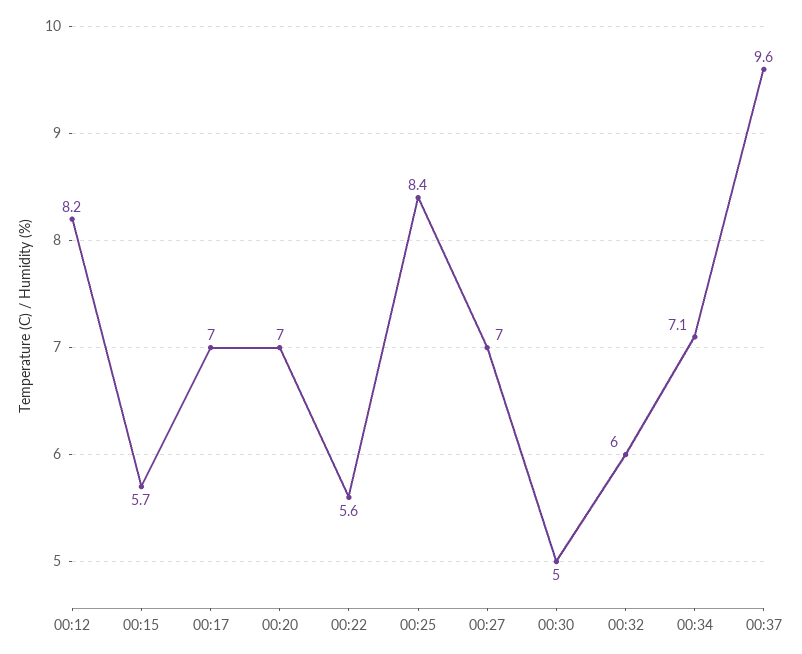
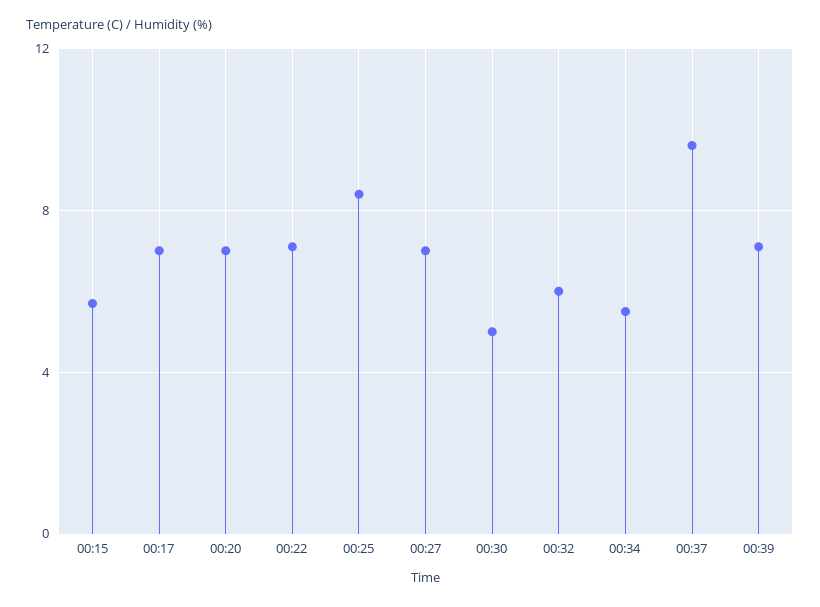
00:12: 8.2 -> none
00:22: 5.6 -> 7
00:34: 7.1 -> 5.5
00:39: none -> 7

